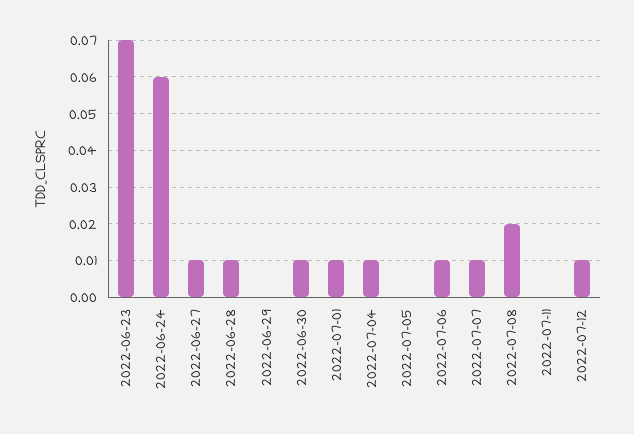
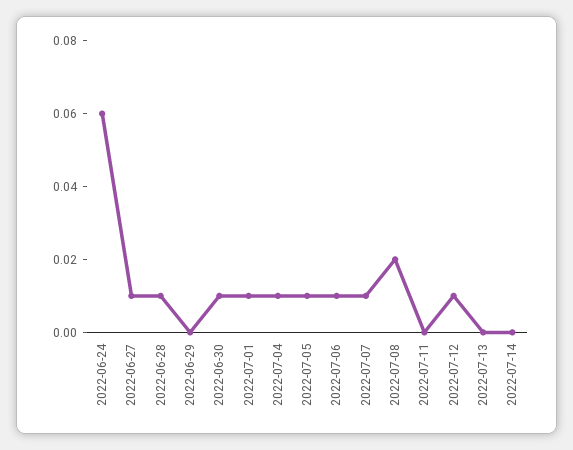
2022-06-23: 0.07 -> none
2022-07-05: 0 -> 0.01
2022-07-13: none -> 0
2022-07-14: none -> 0

